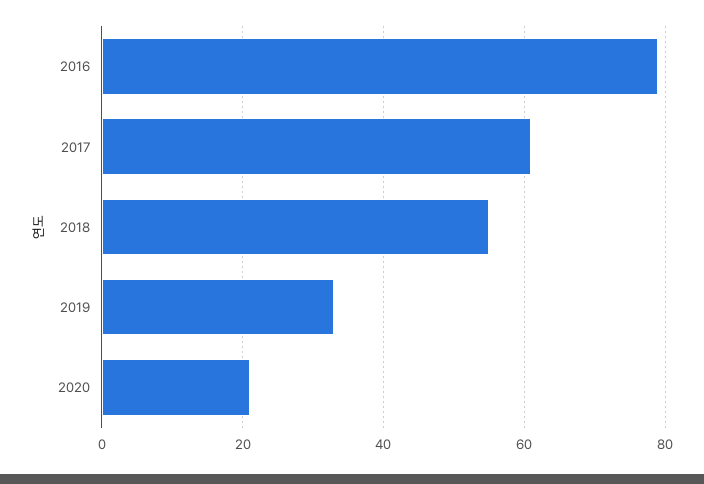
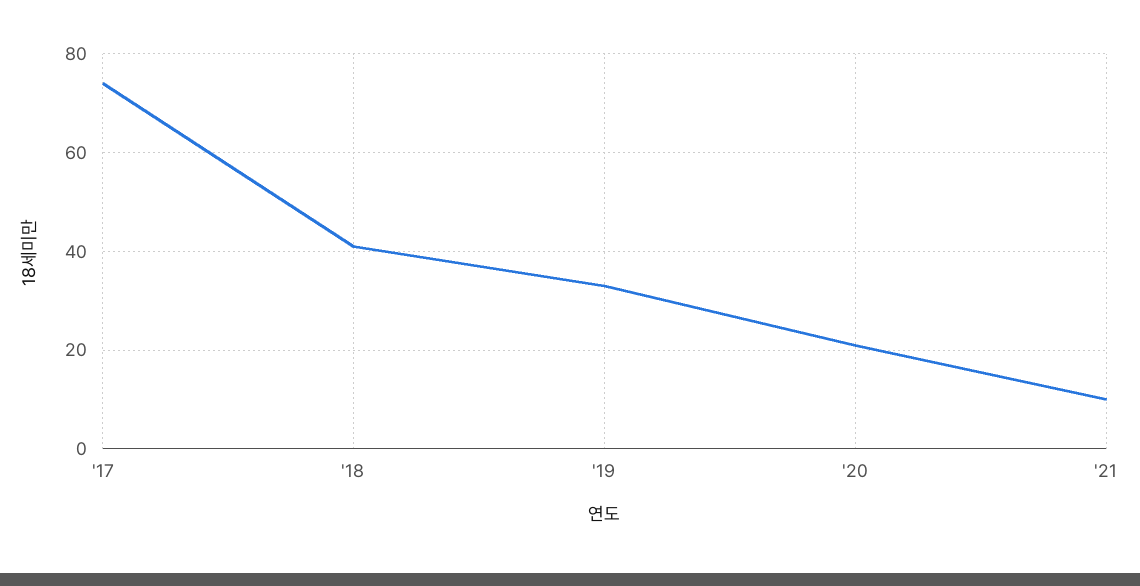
2016: 80 -> none
2017: 60 -> 75
2018: 55 -> 40
'21: none -> 10

